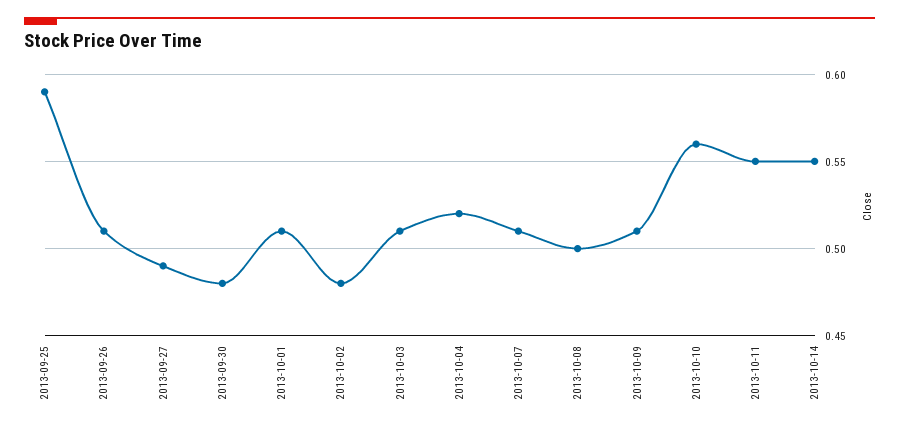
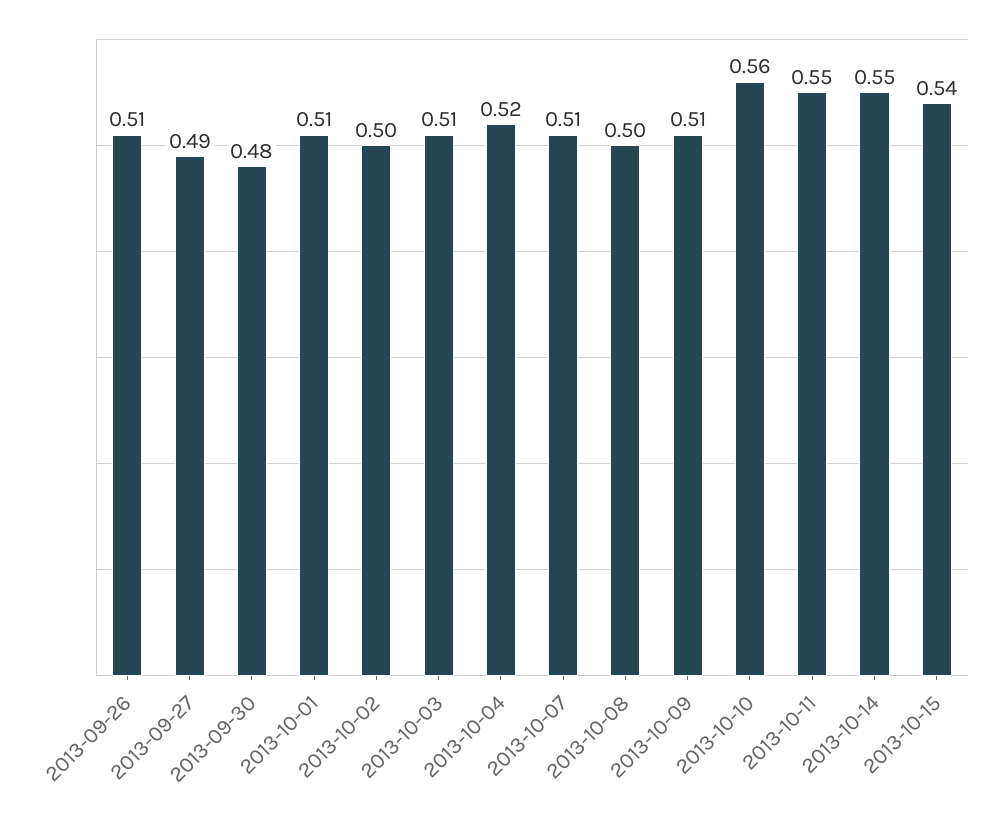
2013-09-25: 0.59 -> none
2013-10-02: 0.48 -> 0.5
2013-10-15: none -> 0.54

